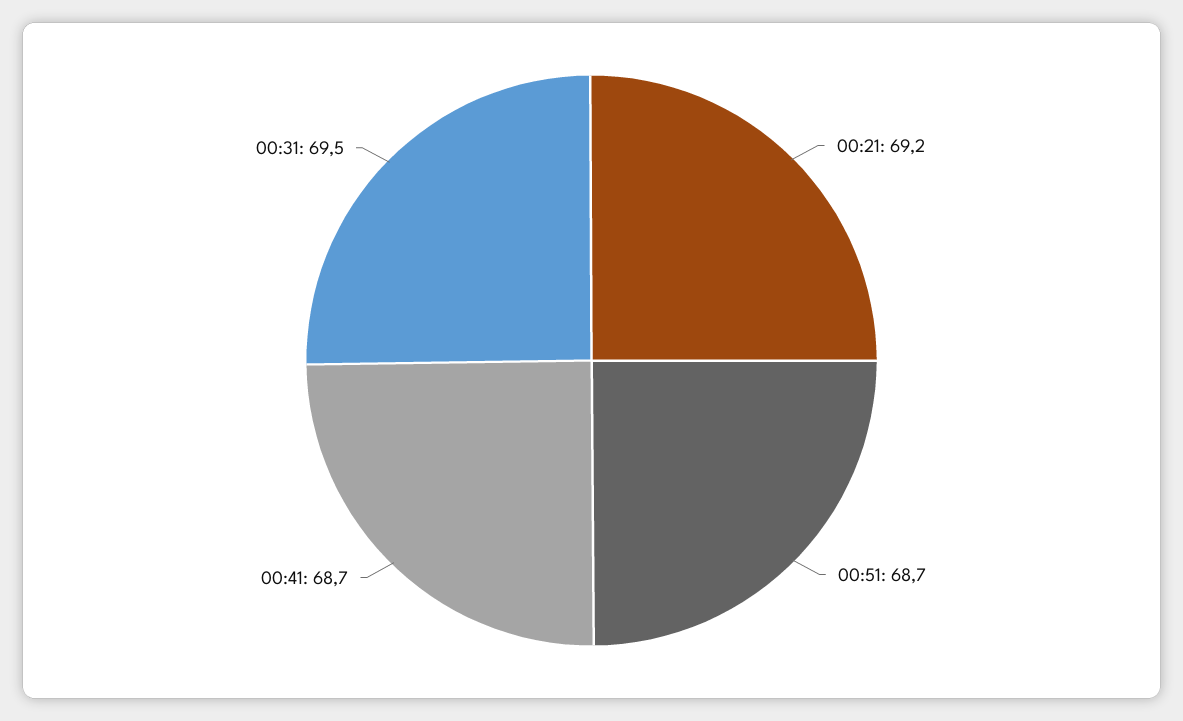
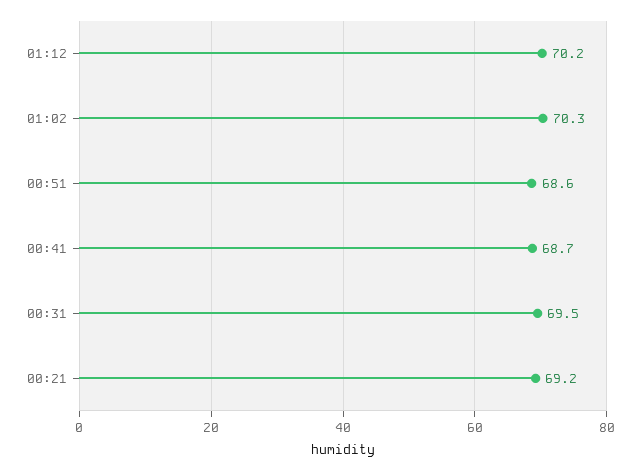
00:51: 68.7 -> 68.6
01:12: none -> 70.2
01:02: none -> 70.3

